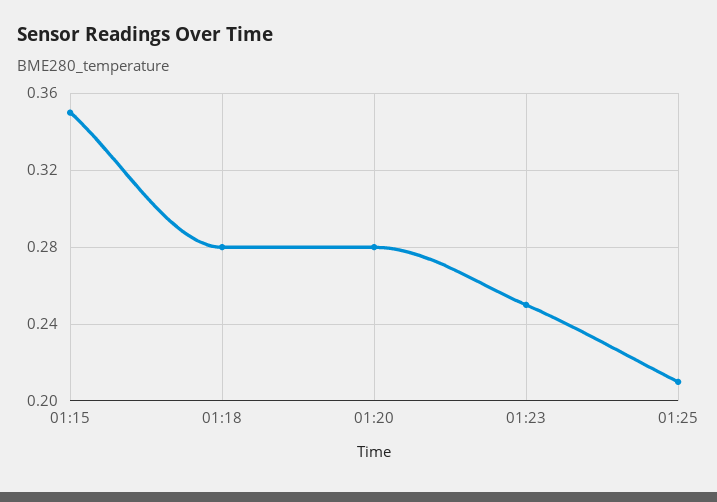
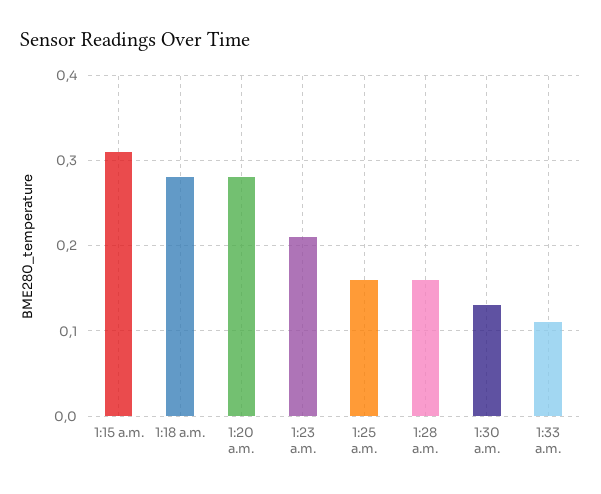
01:15: 0.35 -> 0.31
01:23: 0.25 -> 0.21
01:25: 0.21 -> 0.16
1:28 a.m.: none -> 0.16
1:30 a.m.: none -> 0.13
1:33 a.m.: none -> 0.11

